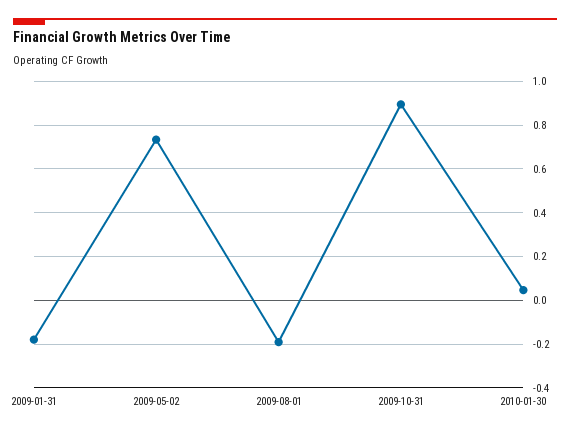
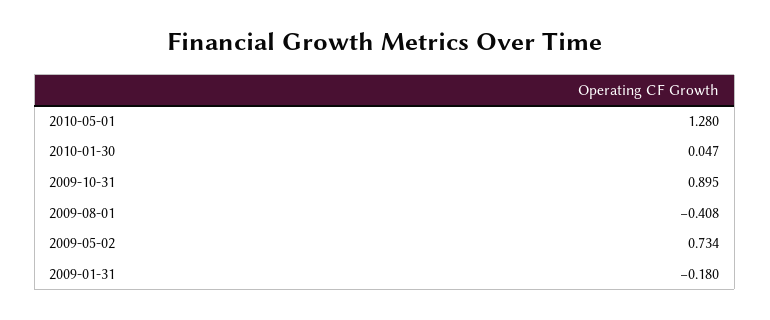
2009-08-01: -0.2 -> -0.408
2010-05-01: none -> 1.28

